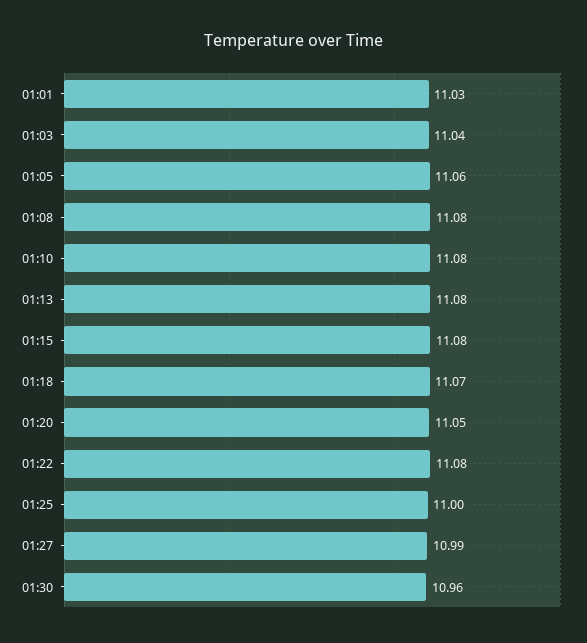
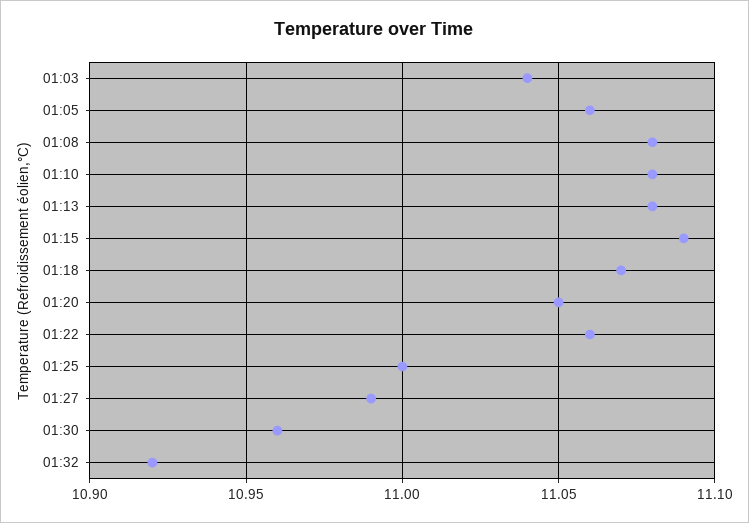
01:01: 11.03 -> none
01:15: 11.08 -> 11.09
01:22: 11.08 -> 11.06
01:32: none -> 10.92

